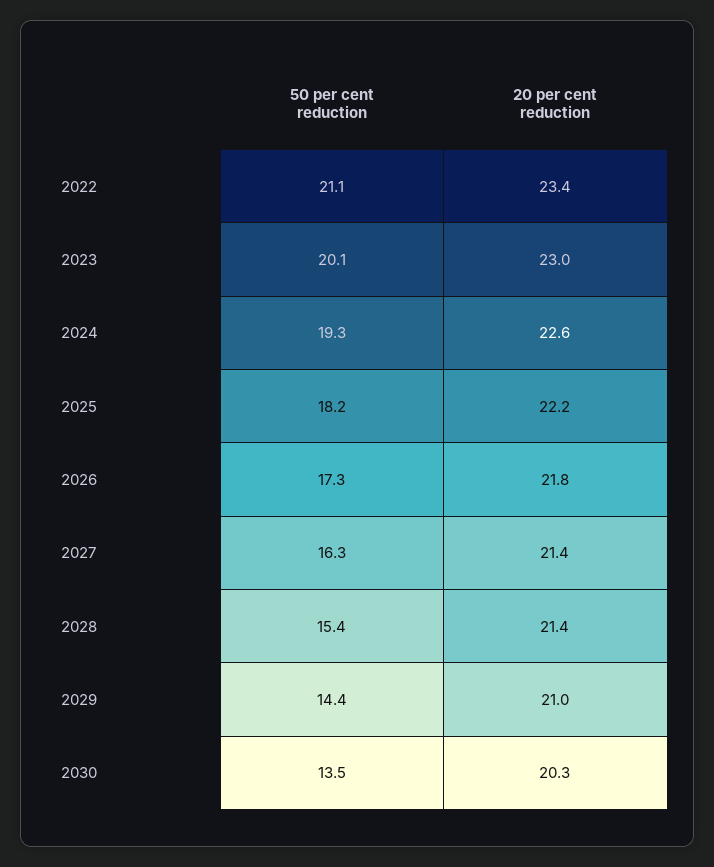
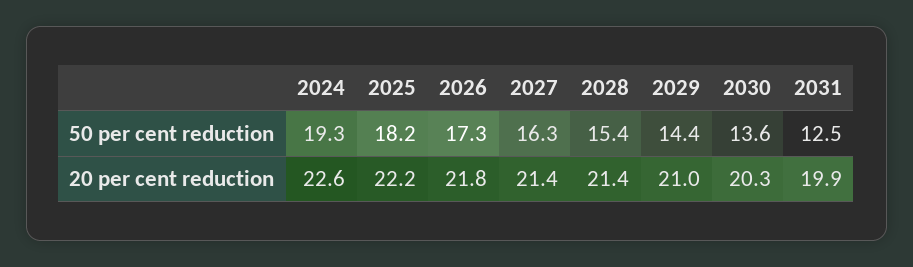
50 per cent reduction, 2022: 21.1 -> none
20 per cent reduction, 2022: 23.4 -> none
50 per cent reduction, 2023: 20.1 -> none
20 per cent reduction, 2023: 23 -> none
50 per cent reduction, 2030: 13.5 -> 13.6
50 per cent reduction, 2031: none -> 12.5
20 per cent reduction, 2031: none -> 19.9

